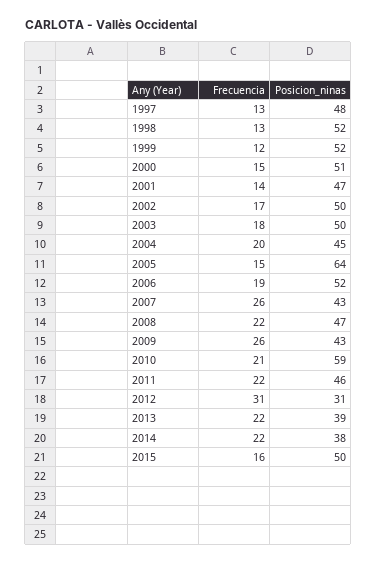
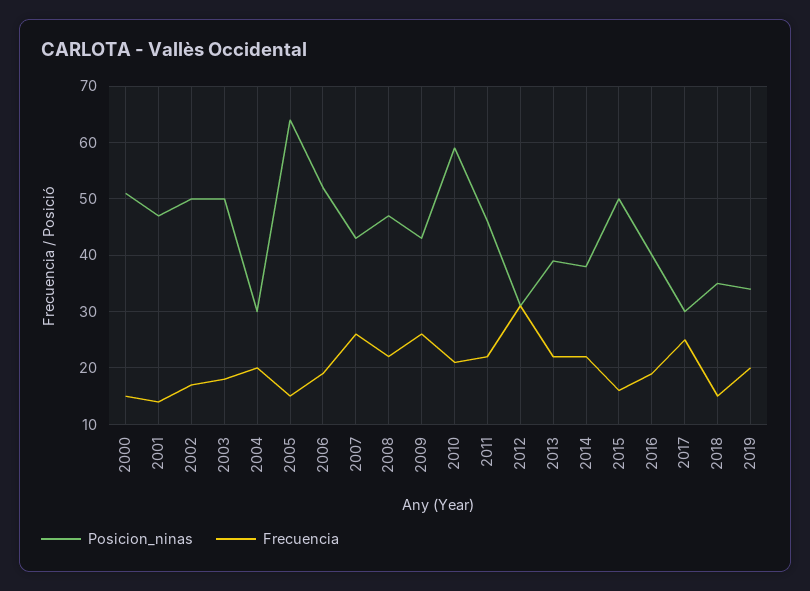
Frecuencia, 1997: 13 -> none
Posicion_ninas, 1997: 48 -> none
Frecuencia, 1998: 13 -> none
Posicion_ninas, 1998: 52 -> none
Frecuencia, 1999: 12 -> none
Posicion_ninas, 1999: 52 -> none
Posicion_ninas, 2004: 45 -> 30
Posicion_ninas, 2016: none -> 40
Frecuencia, 2016: none -> 20
Posicion_ninas, 2017: none -> 30
Frecuencia, 2017: none -> 25
Posicion_ninas, 2018: none -> 35
Frecuencia, 2018: none -> 15
Posicion_ninas, 2019: none -> 35
Frecuencia, 2019: none -> 20

